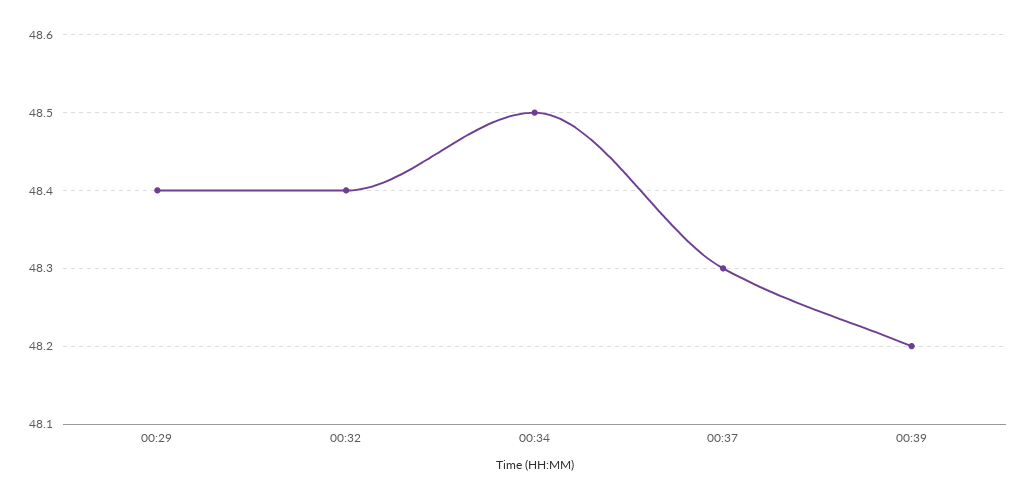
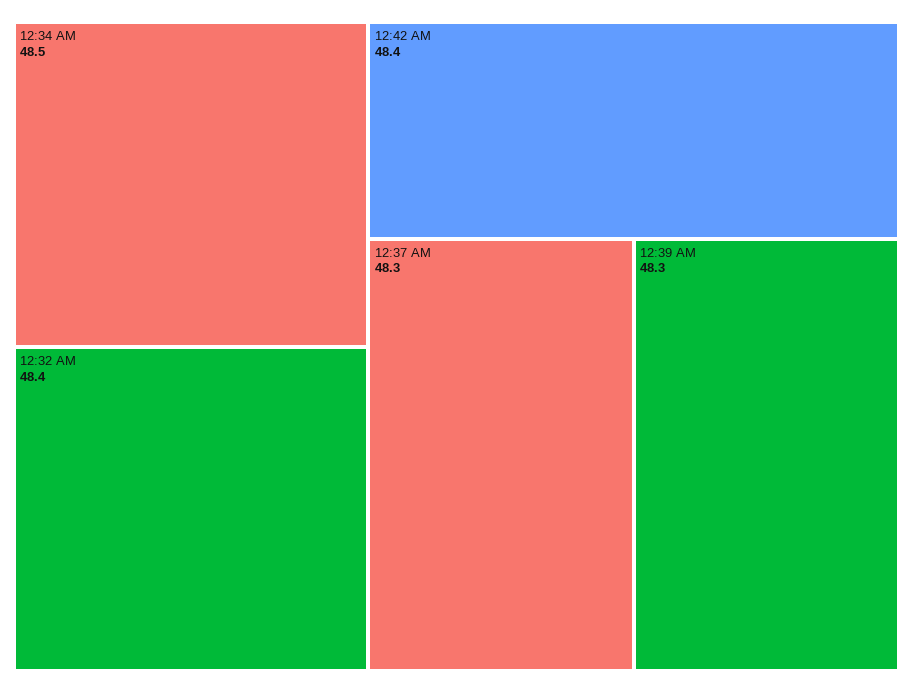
00:29: 48.4 -> none
00:39: 48.2 -> 48.3
12:42 AM: none -> 48.4

